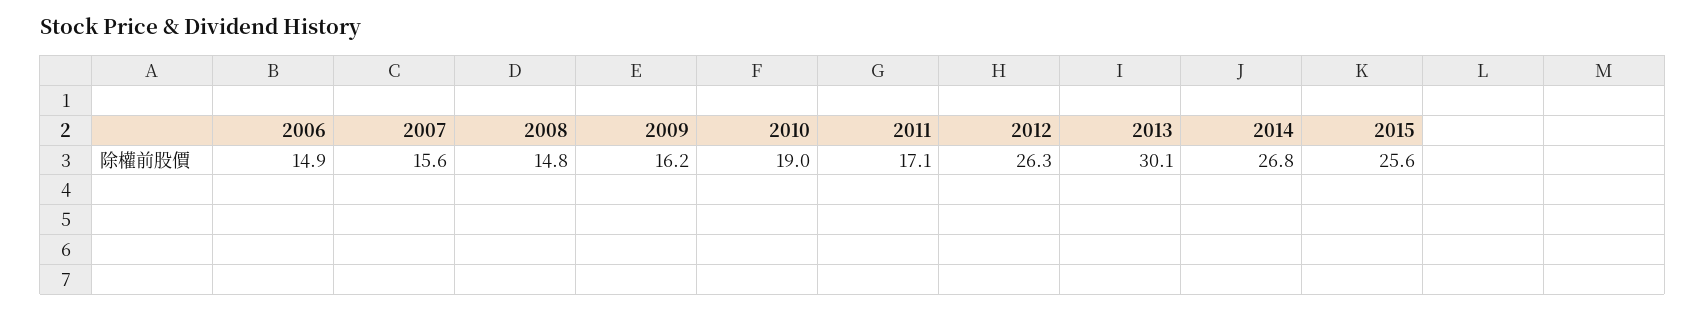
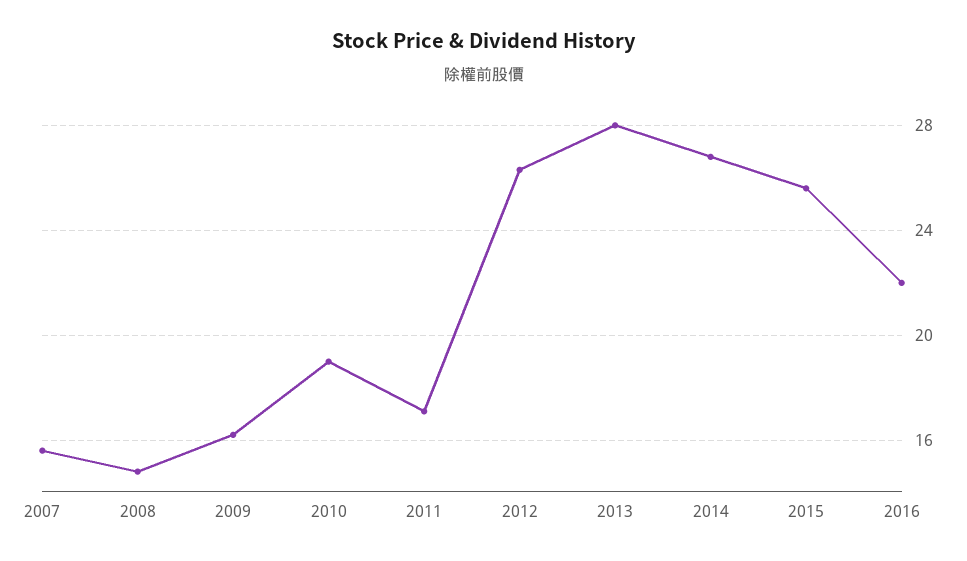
2006: 14.9 -> none
2013: 30.1 -> 28
2016: none -> 22

